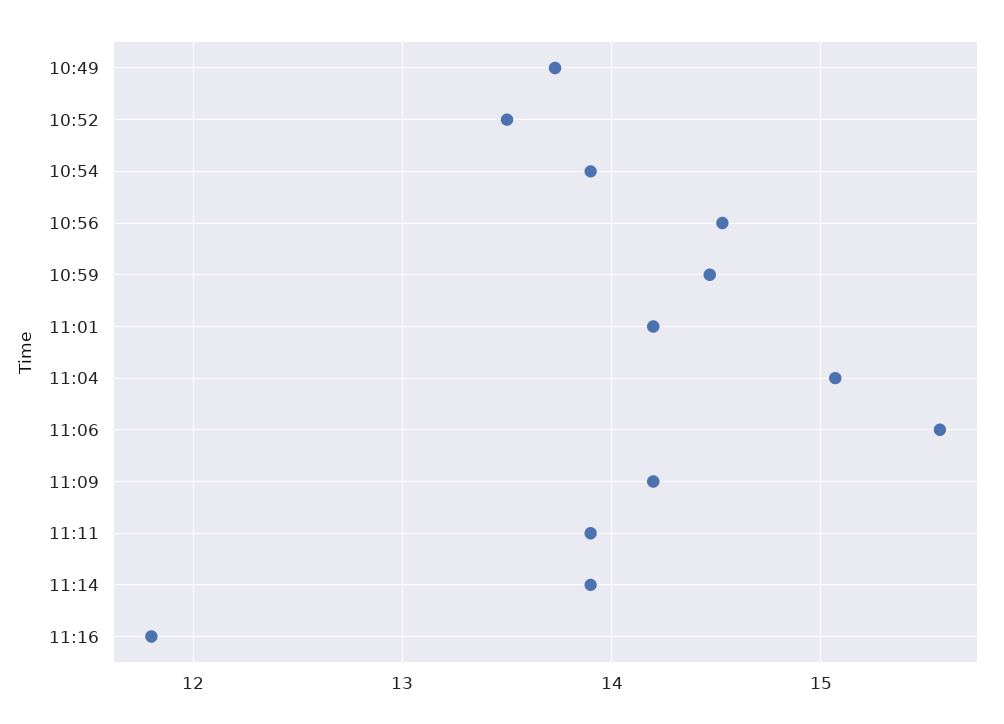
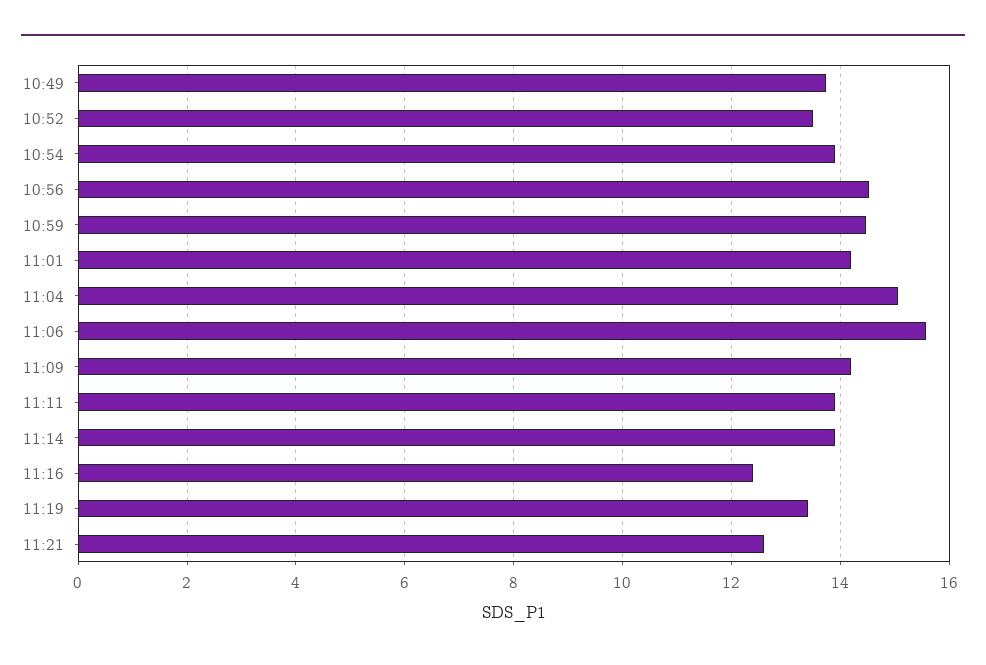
11:16: 11.8 -> 12.4
11:19: none -> 13.4
11:21: none -> 12.6

